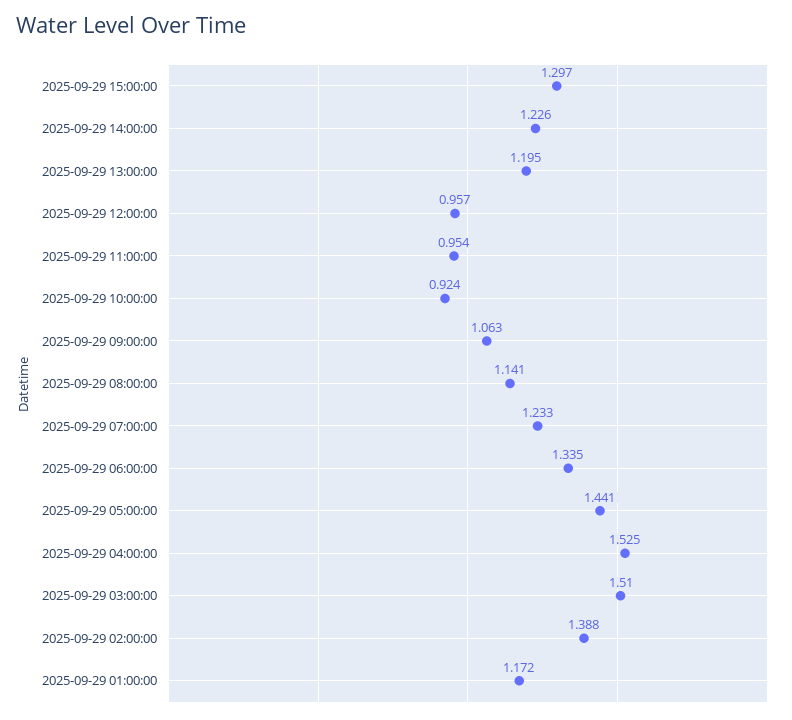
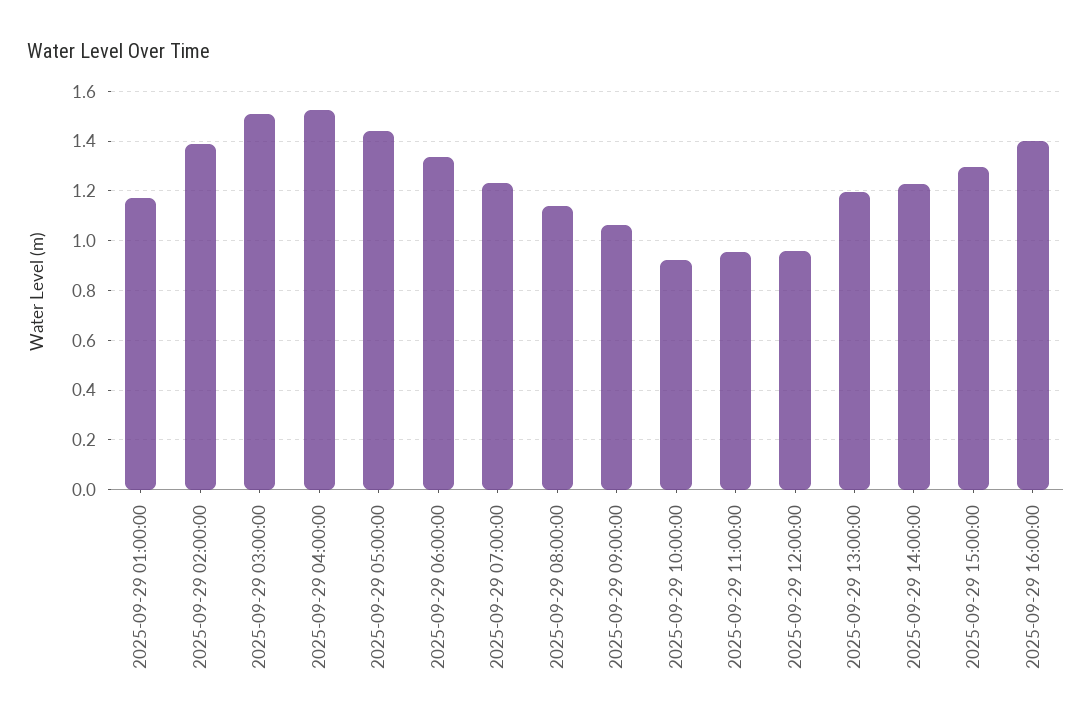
2025-09-29 16:00:00: none -> 1.4

